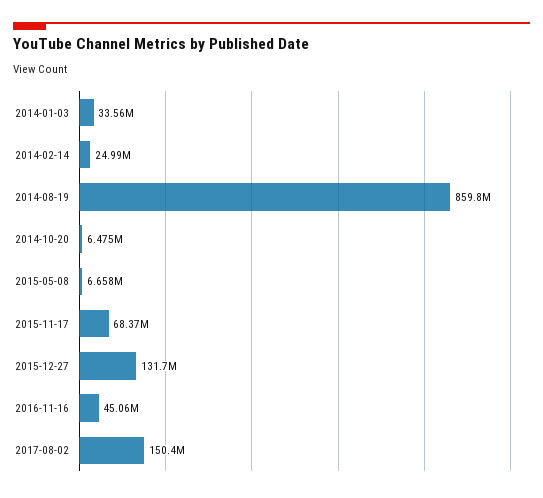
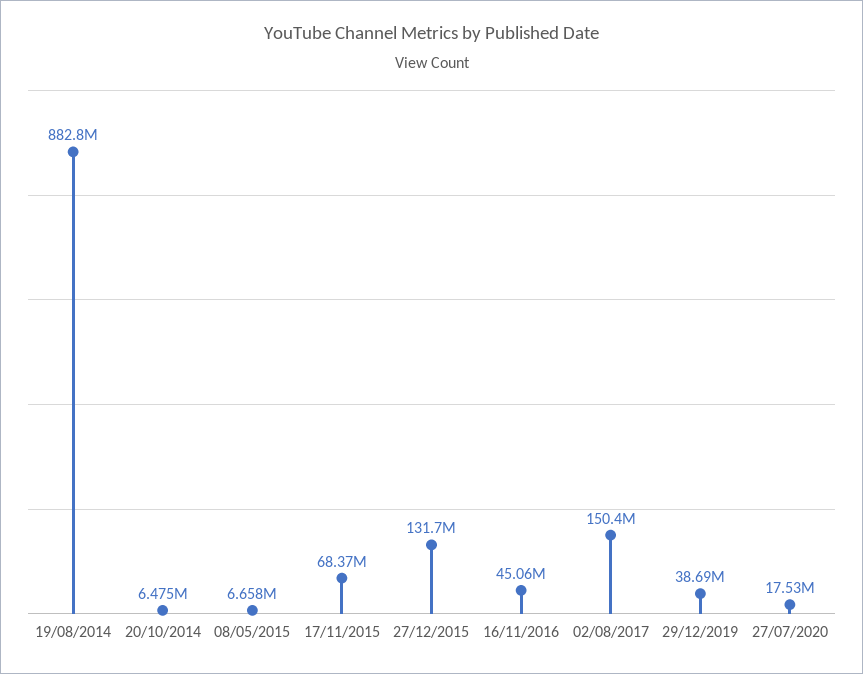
2014-01-03: 33560000 -> none
2014-02-14: 24990000 -> none
2014-08-19: 859800000 -> 882800000
29/12/2019: none -> 38690000
27/07/2020: none -> 17530000

